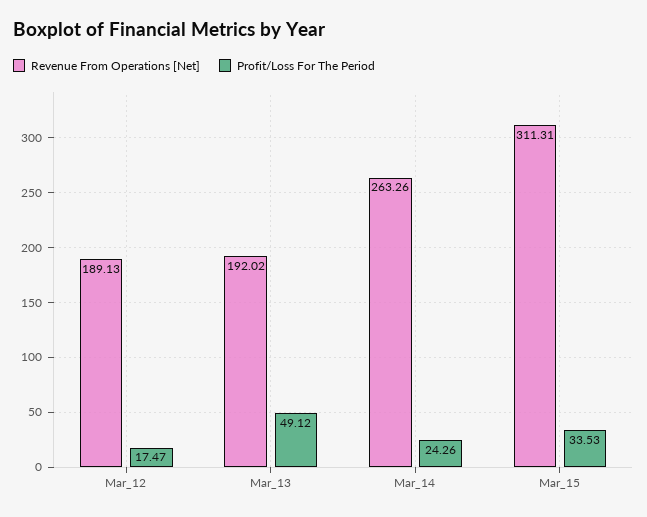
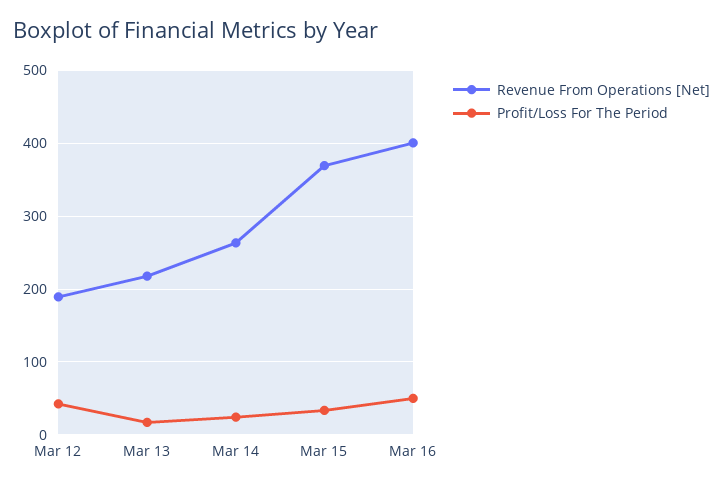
Profit/Loss For The Period, Mar_12: 17.47 -> 40
Revenue From Operations [Net], Mar_13: 192.02 -> 220
Profit/Loss For The Period, Mar_13: 49.12 -> 20
Revenue From Operations [Net], Mar_15: 311.31 -> 370
Revenue From Operations [Net], Mar 16: none -> 400
Profit/Loss For The Period, Mar 16: none -> 50

